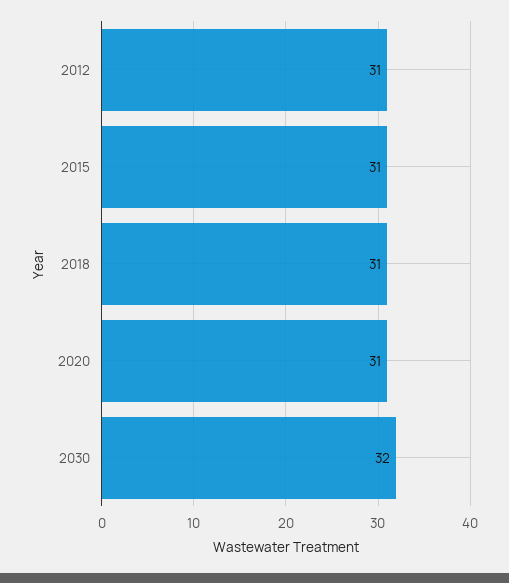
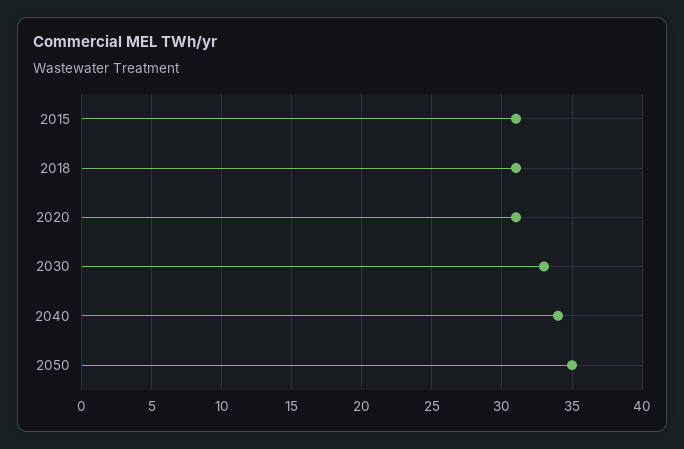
2012: 31 -> none
2030: 32 -> 33
2040: none -> 34
2050: none -> 35

